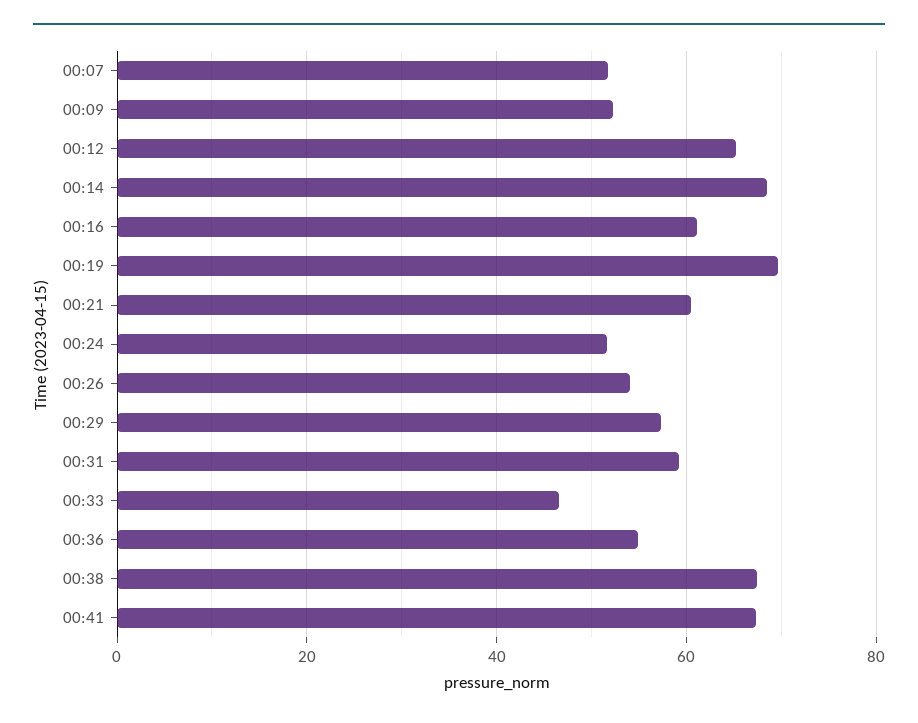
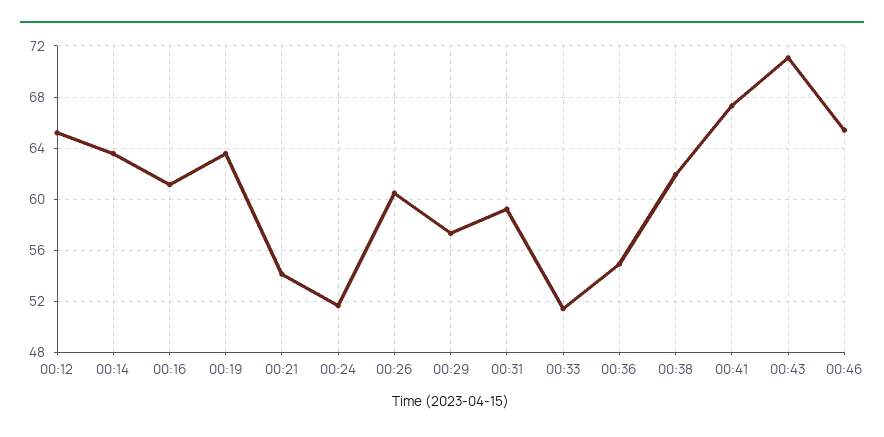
00:07: 52 -> none
00:09: 52 -> none
00:14: 68 -> 63.5
00:19: 70 -> 63.5
00:21: 60 -> 54
00:26: 54 -> 60.5
00:33: 46 -> 51.5
00:38: 68 -> 62
00:43: none -> 71
00:46: none -> 65.5

